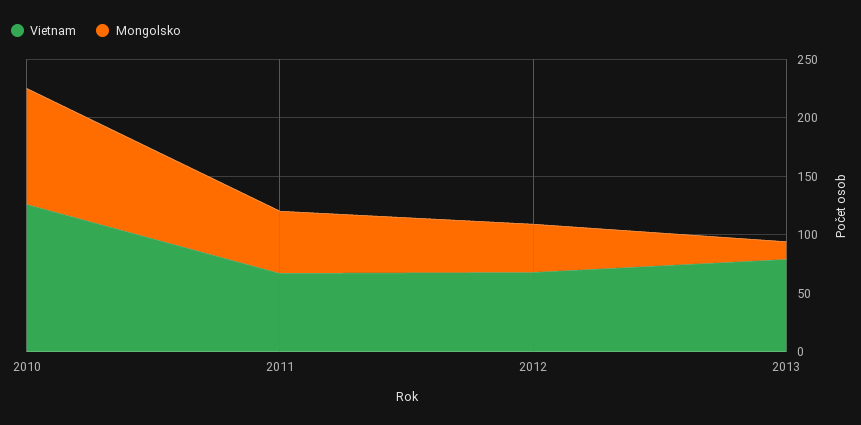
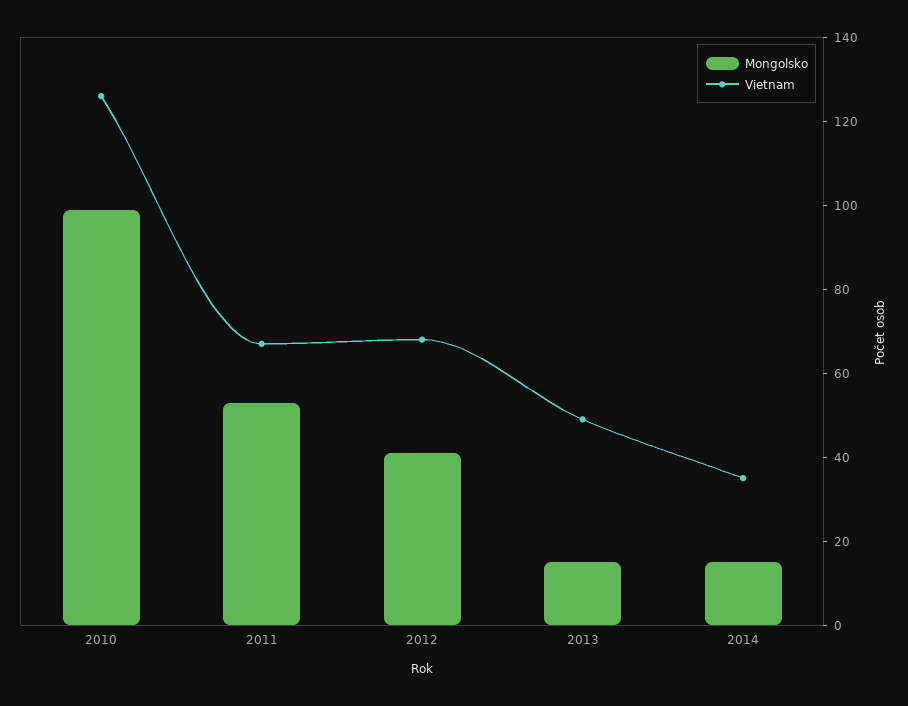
Vietnam, 2013: 80 -> 50
Mongolsko, 2014: none -> 15
Vietnam, 2014: none -> 35

